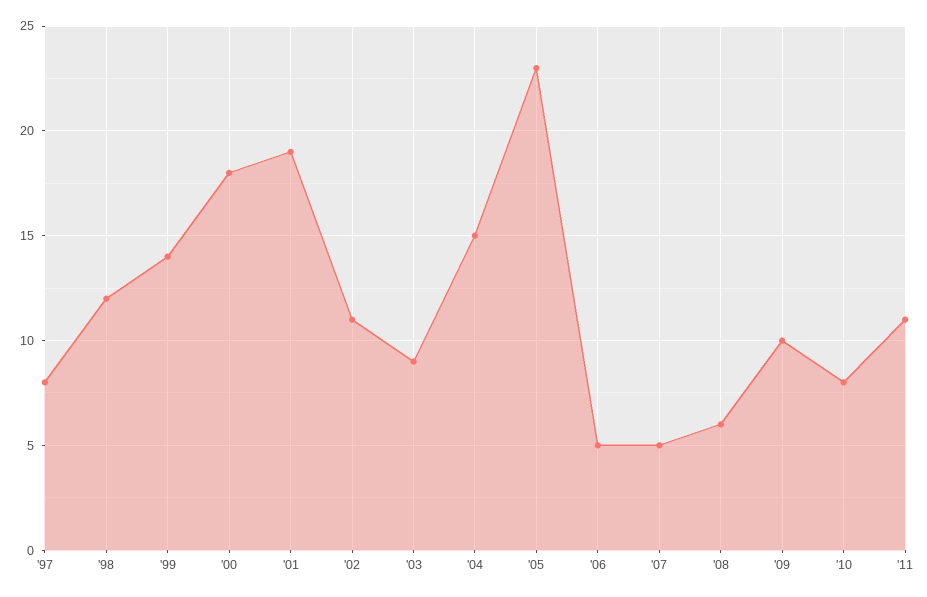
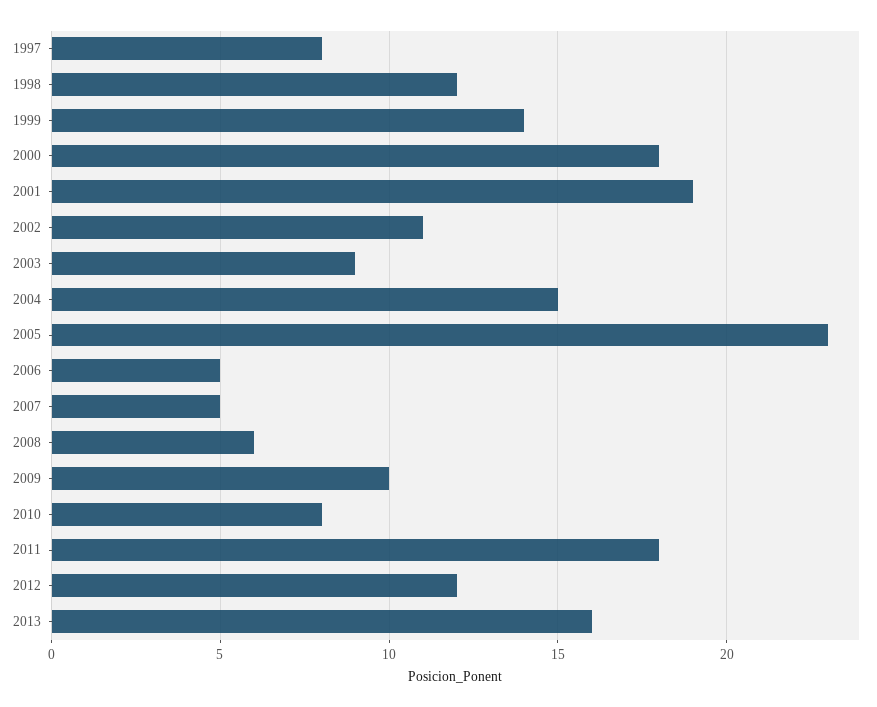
'11: 11 -> 18
2012: none -> 12
2013: none -> 16

